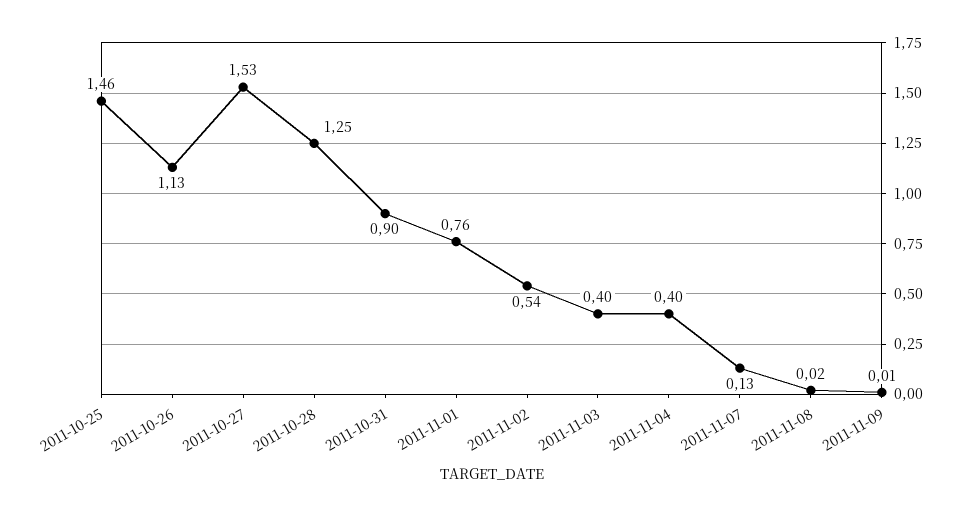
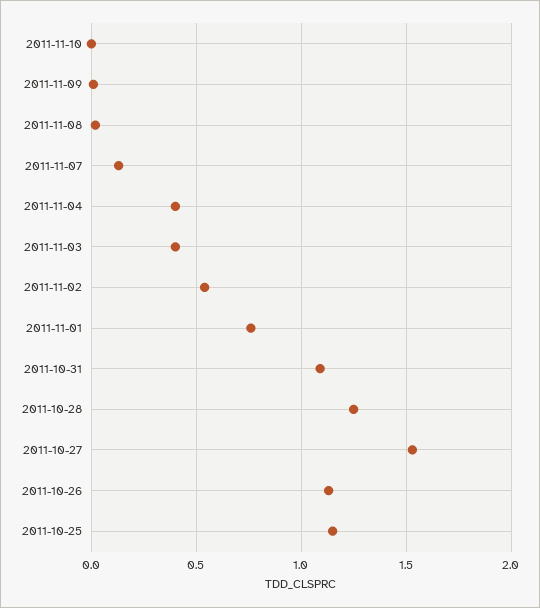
2011-10-25: 1.46 -> 1.15
2011-10-31: 0.9 -> 1.1
2011-11-10: none -> 0

